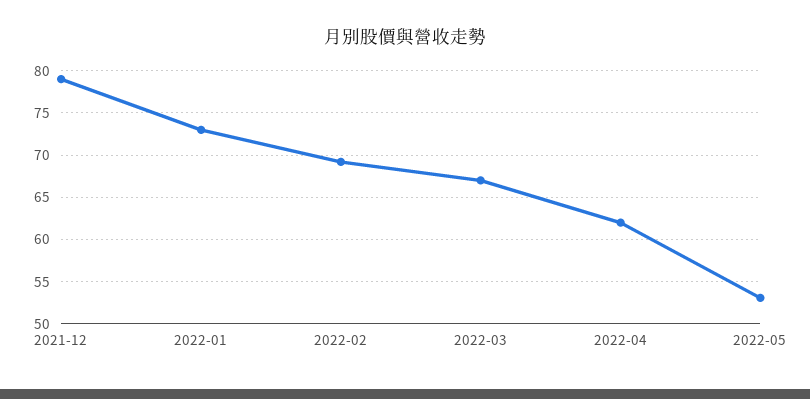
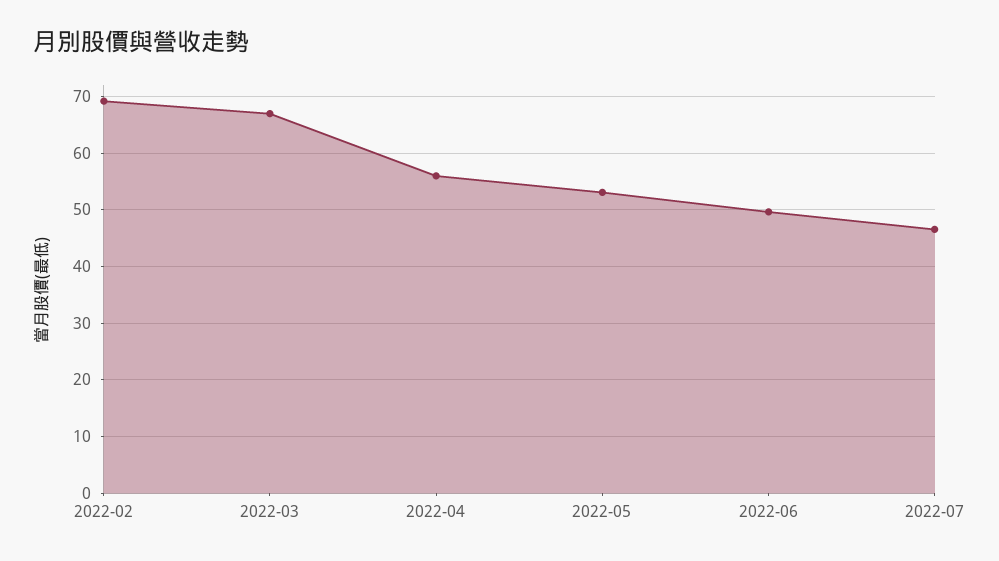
2021-12: 79 -> none
2022-01: 73 -> none
2022-04: 62 -> 56
2022-06: none -> 50
2022-07: none -> 46

